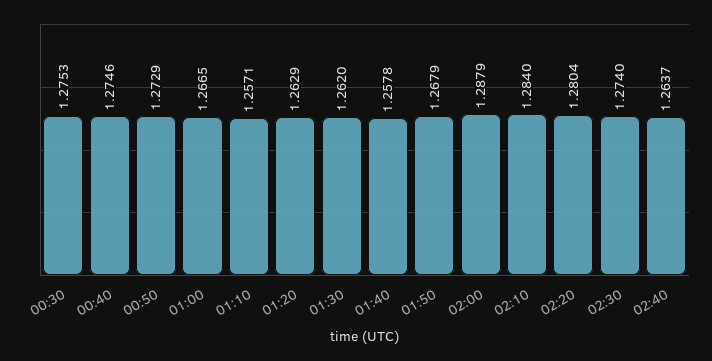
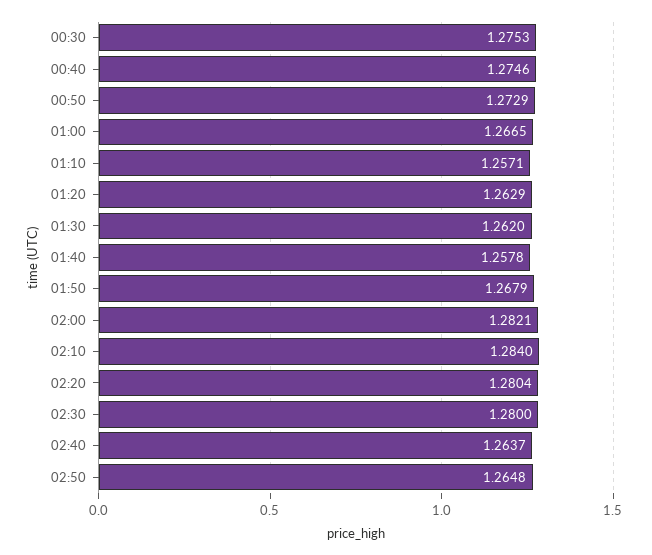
02:00: 1.2879 -> 1.2821
02:30: 1.274 -> 1.28
02:50: none -> 1.2648

